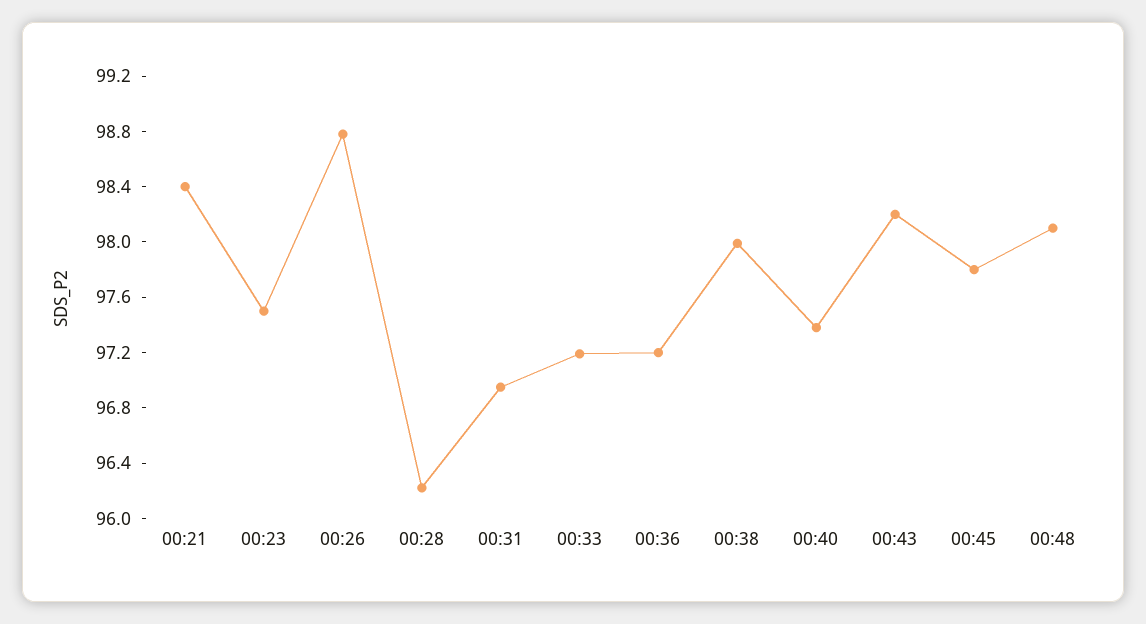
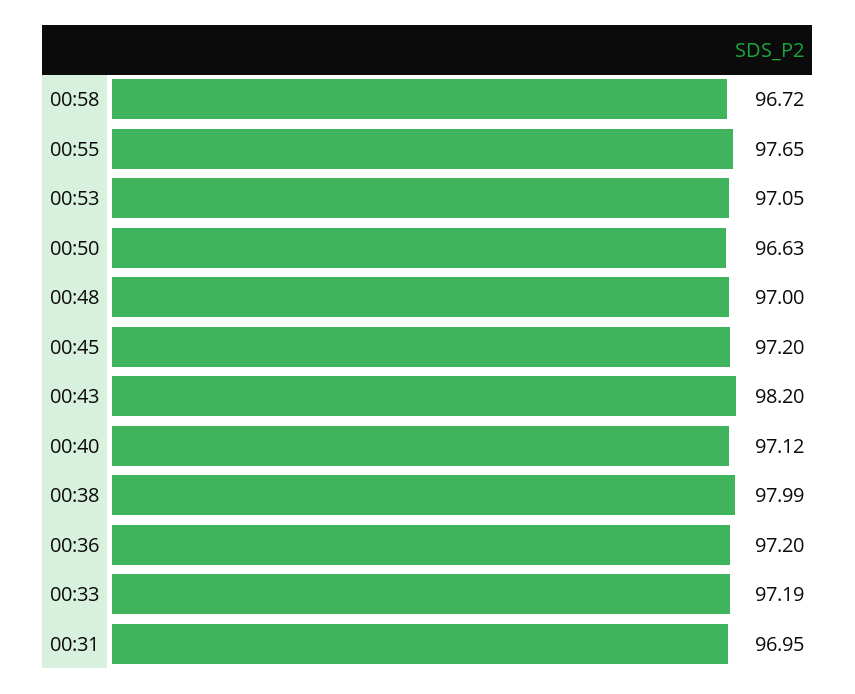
00:21: 98.4 -> none
00:23: 97.5 -> none
00:26: 98.8 -> none
00:28: 96.2 -> none
00:40: 97.4 -> 97.12
00:45: 97.8 -> 97.2
00:48: 98.1 -> 97
00:58: none -> 96.72
00:55: none -> 97.65
00:53: none -> 97.05
00:50: none -> 96.63

